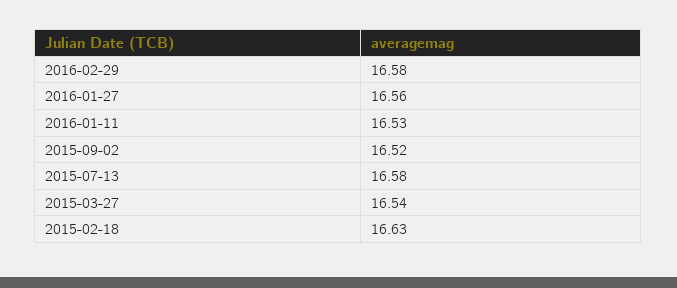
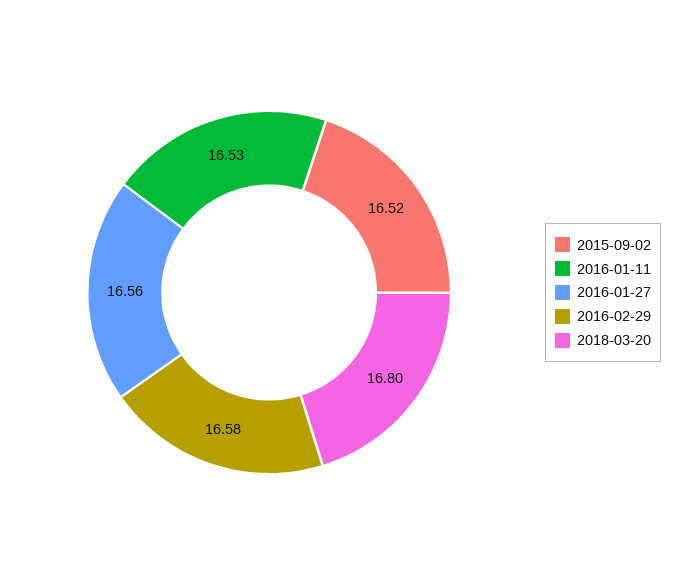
2015-07-13: 16.58 -> none
2015-03-27: 16.54 -> none
2015-02-18: 16.63 -> none
2018-03-20: none -> 16.8

